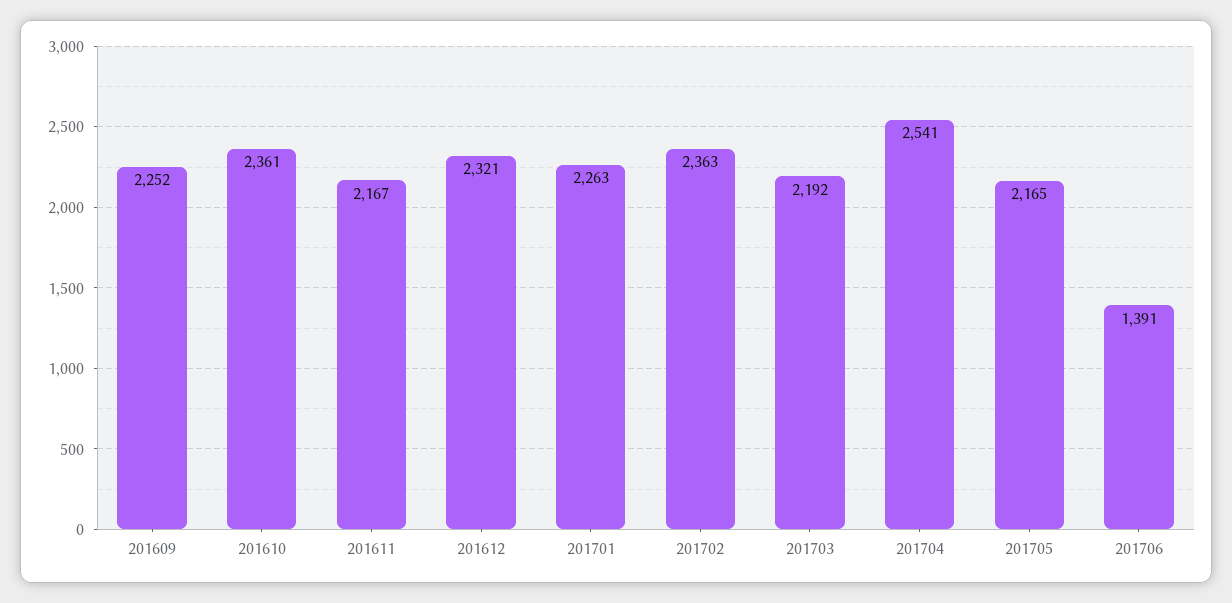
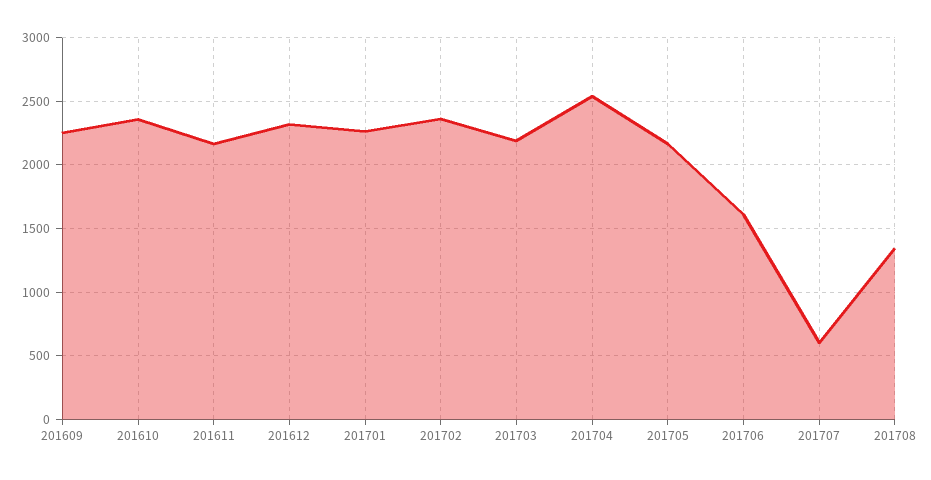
201706: 1391 -> 1600
201707: none -> 600
201708: none -> 1350

